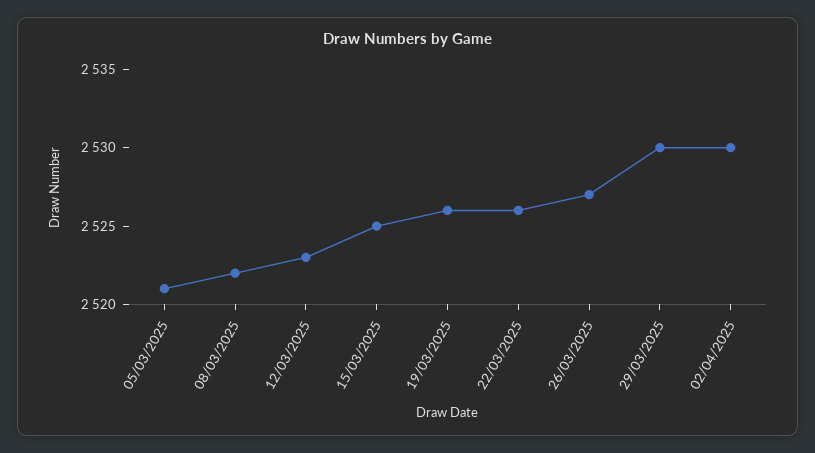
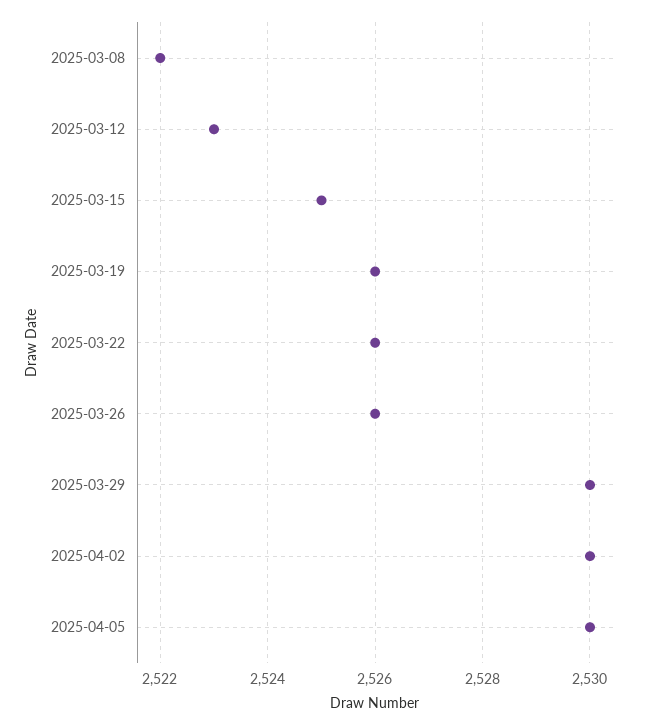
05/03/2025: 2521 -> none
26/03/2025: 2527 -> 2526
2025-04-05: none -> 2530

